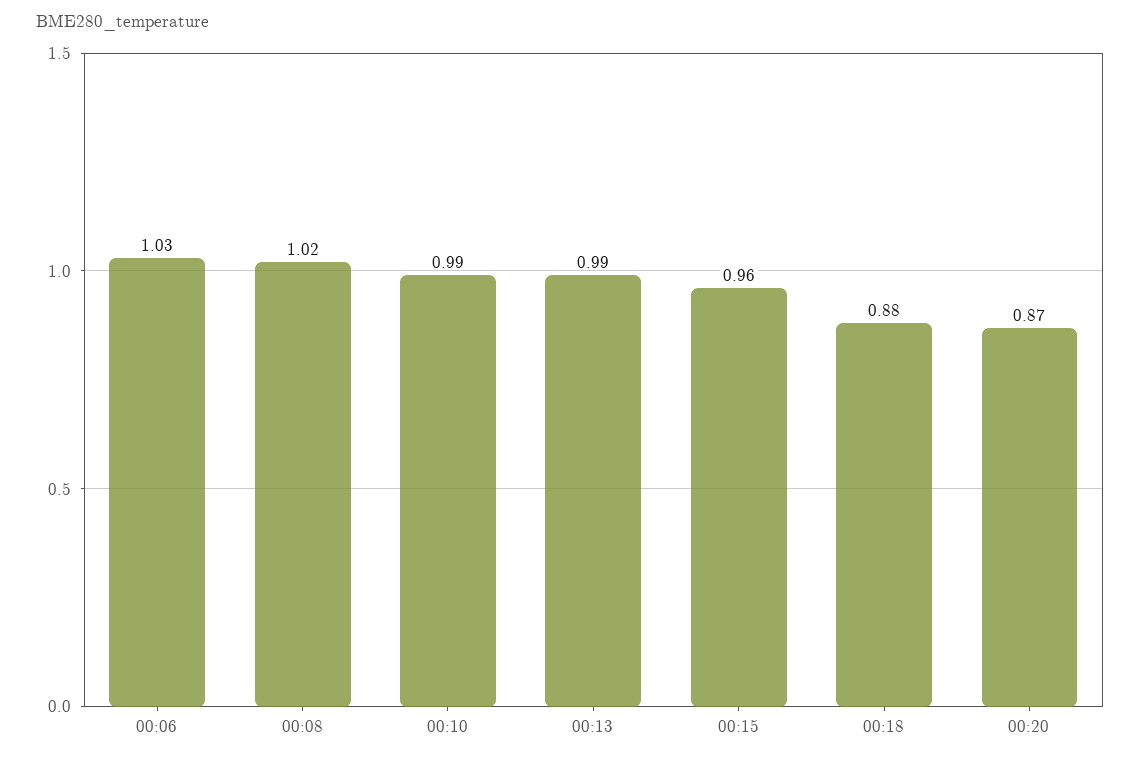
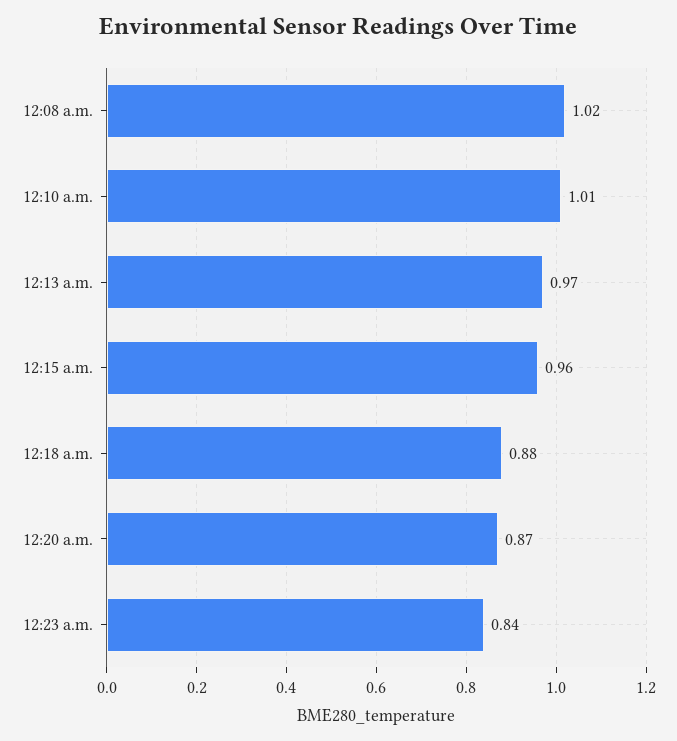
00:06: 1.03 -> none
00:10: 0.99 -> 1.01
00:13: 0.99 -> 0.97
12:23 a.m.: none -> 0.84

